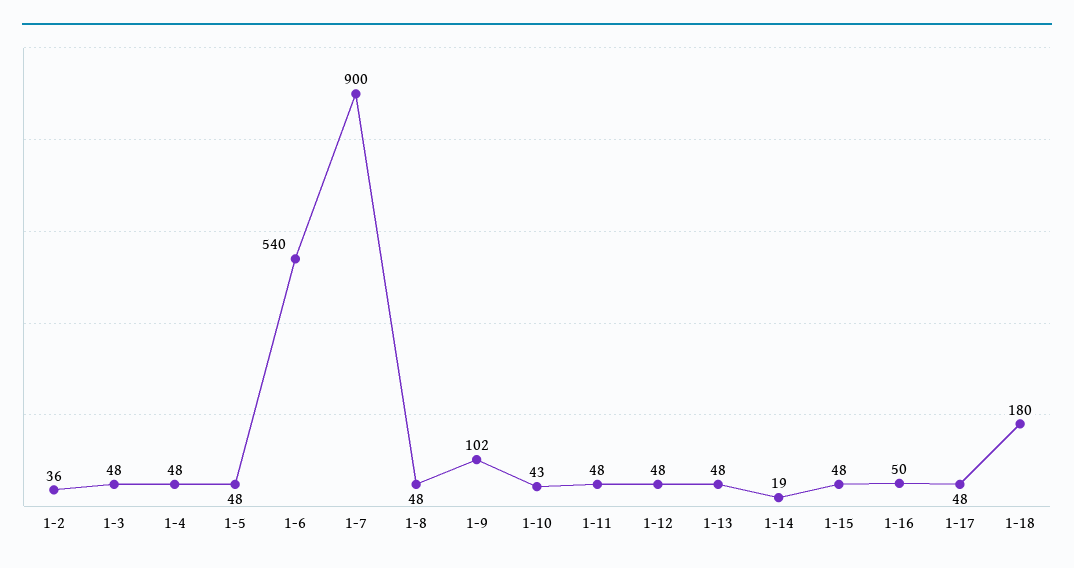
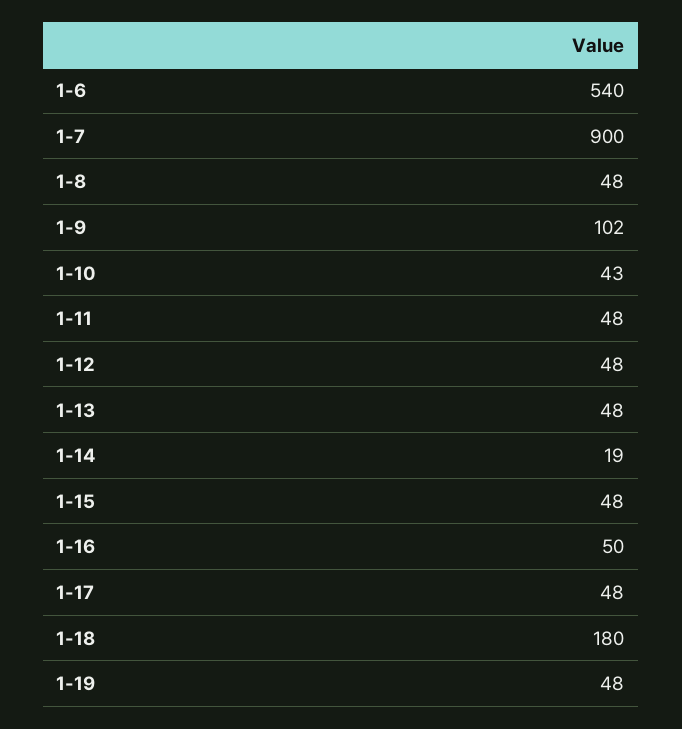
1-2: 36 -> none
1-3: 48 -> none
1-4: 48 -> none
1-5: 48 -> none
1-19: none -> 48

